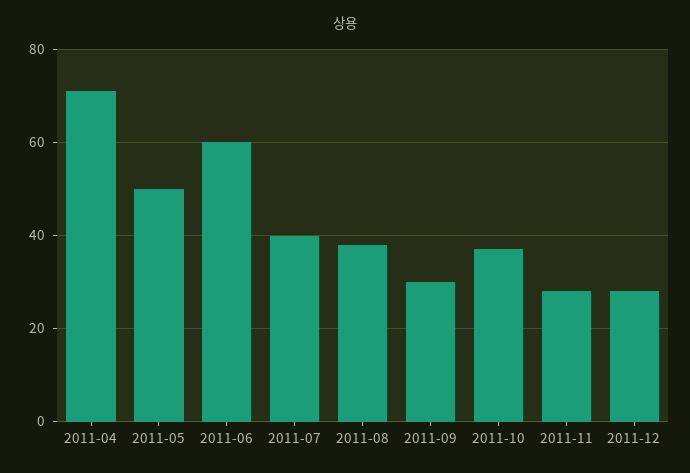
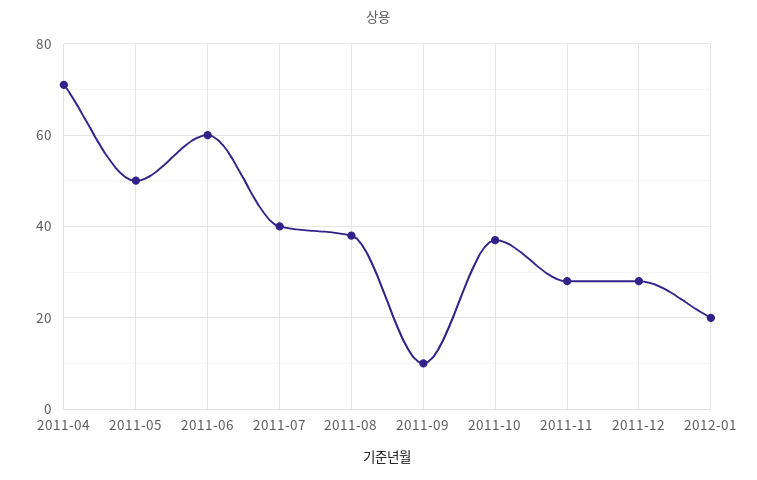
2011-09: 30 -> 10
2012-01: none -> 20

